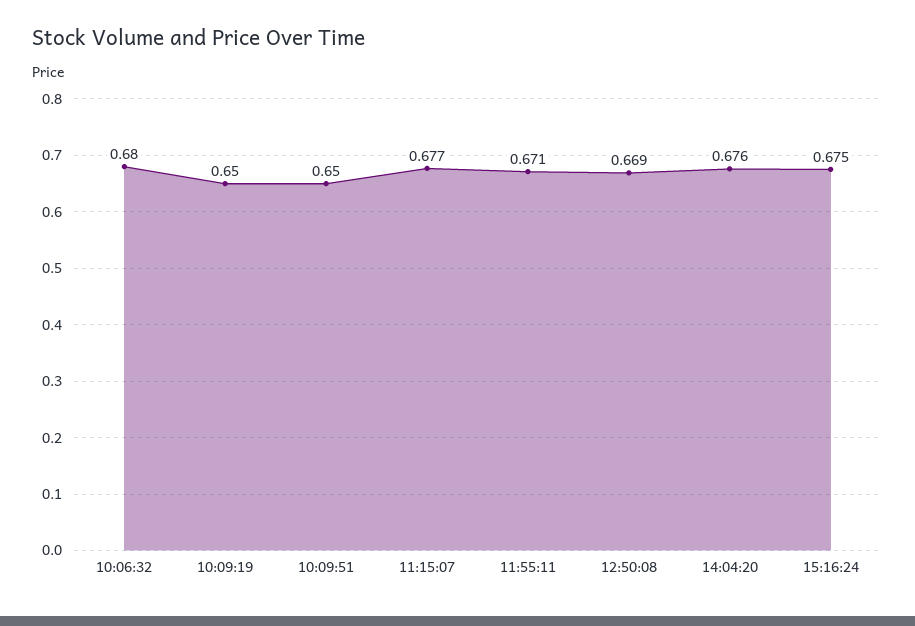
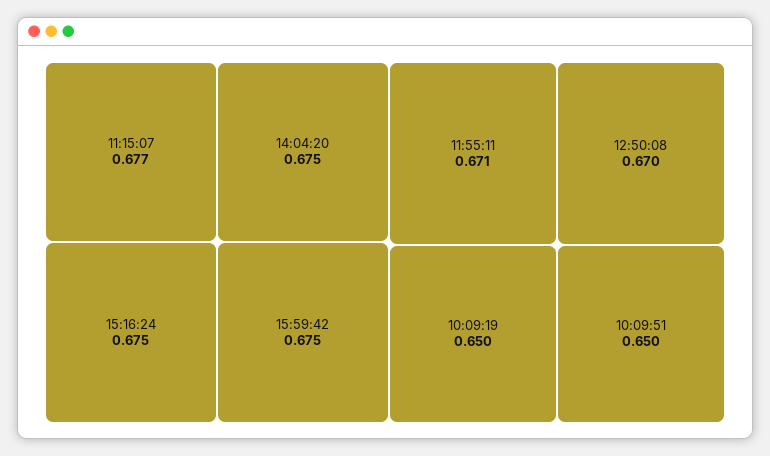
10:06:32: 0.68 -> none
12:50:08: 0.669 -> 0.67
14:04:20: 0.676 -> 0.675
15:59:42: none -> 0.675

